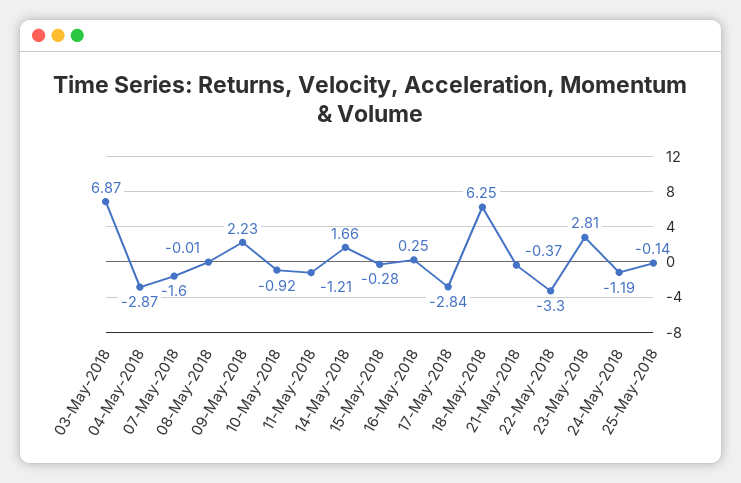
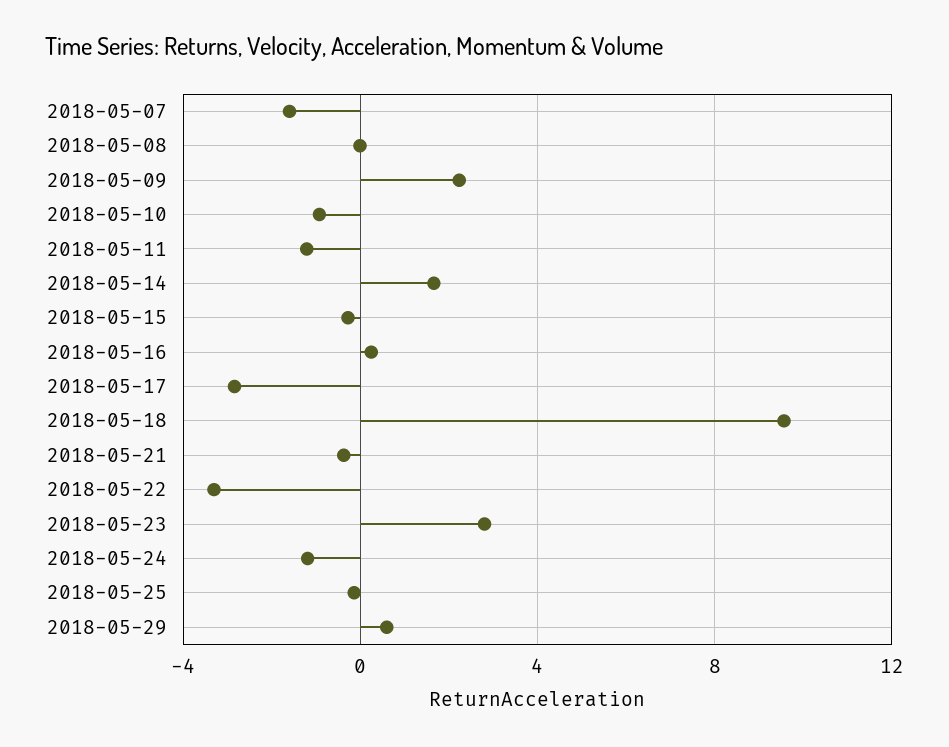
03-May-2018: 6.87 -> none
04-May-2018: -2.87 -> none
18-May-2018: 6.25 -> 9.5
2018-05-29: none -> 0.5

